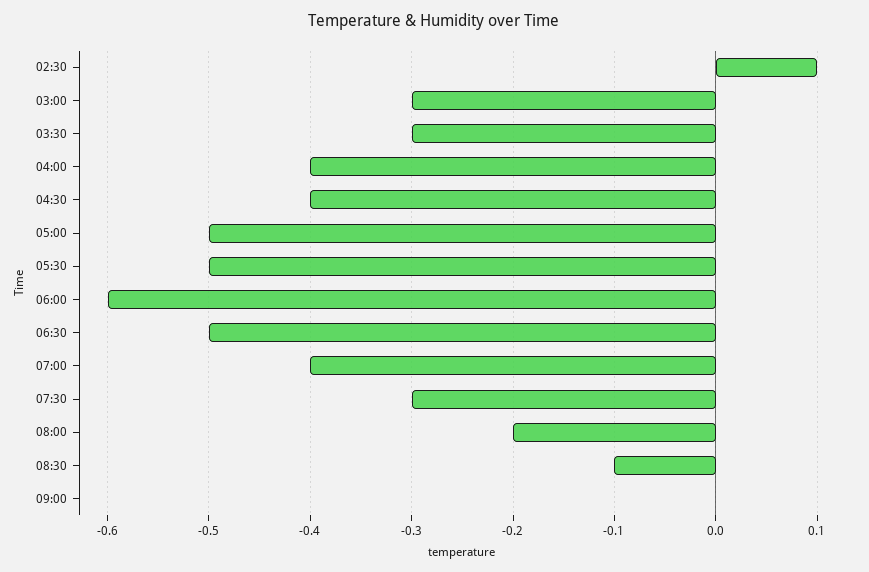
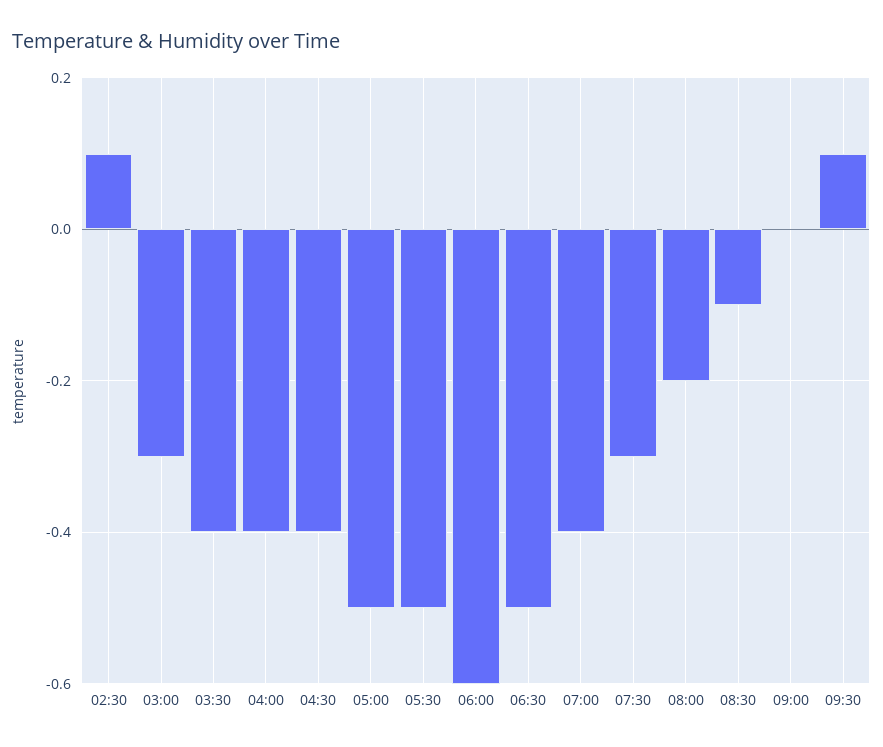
03:30: -0.3 -> -0.4
09:30: none -> 0.1

